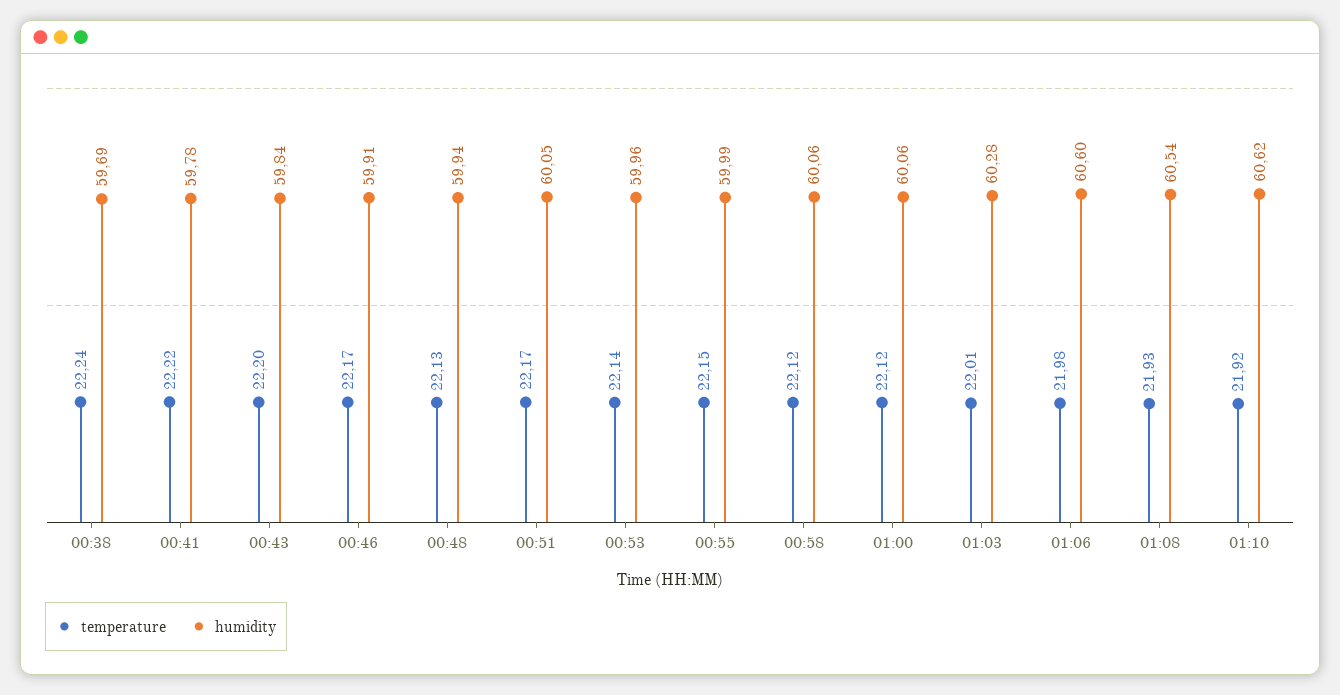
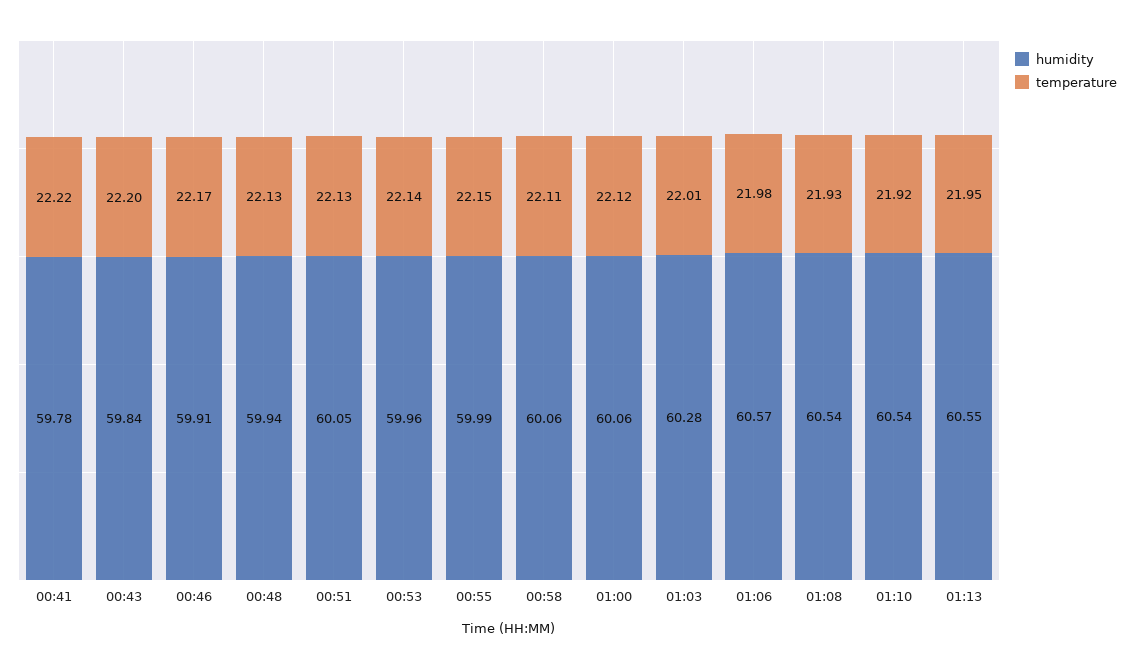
temperature, 00:38: 22.24 -> none
humidity, 00:38: 59.69 -> none
temperature, 00:51: 22.17 -> 22.13
temperature, 00:58: 22.12 -> 22.11
humidity, 01:06: 60.6 -> 60.57
humidity, 01:10: 60.62 -> 60.54
humidity, 01:13: none -> 60.55
temperature, 01:13: none -> 21.95

